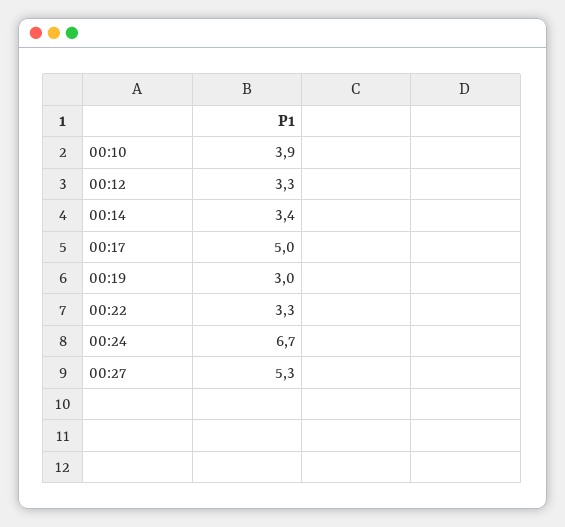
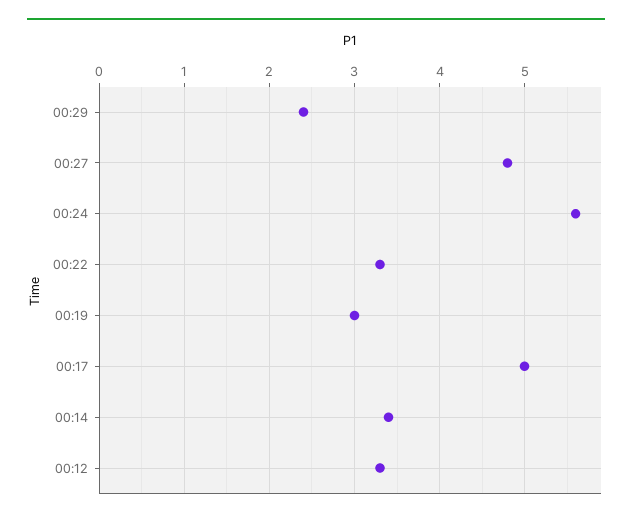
00:10: 3.9 -> none
00:24: 6.7 -> 5.6
00:27: 5.3 -> 4.8
00:29: none -> 2.4

